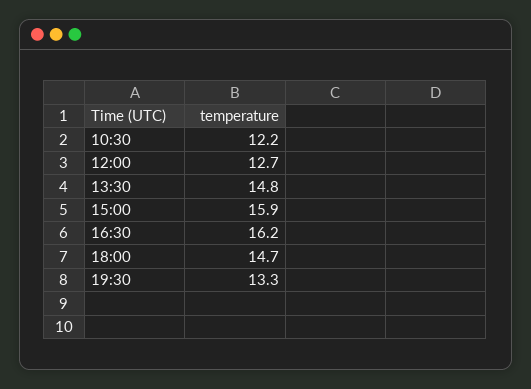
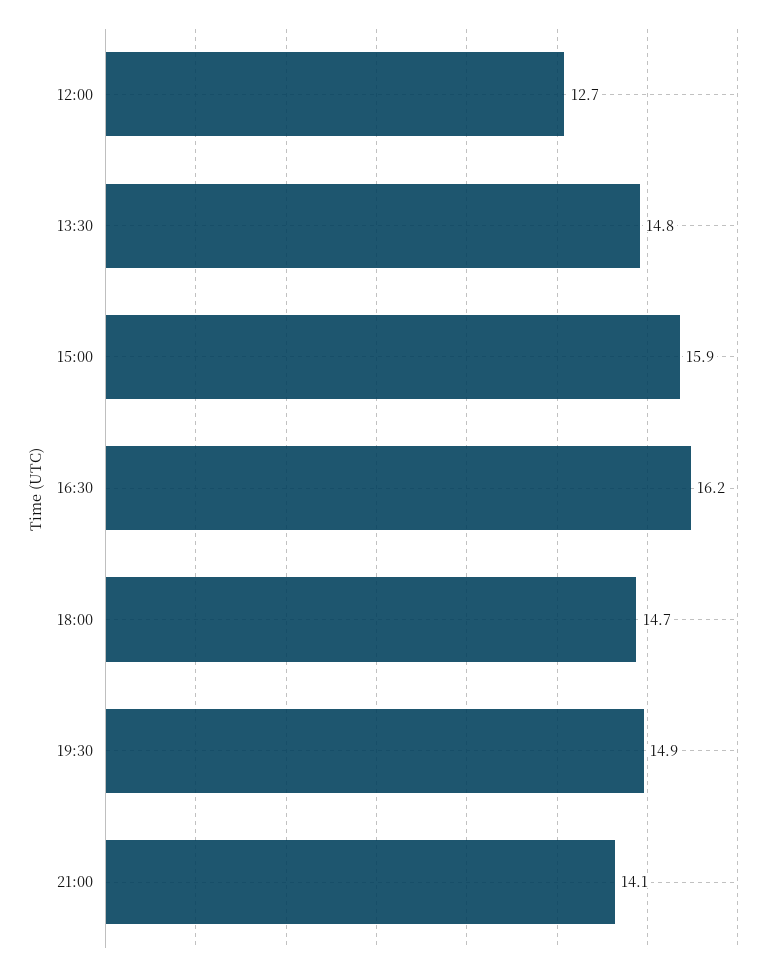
10:30: 12.2 -> none
19:30: 13.3 -> 14.9
21:00: none -> 14.1

